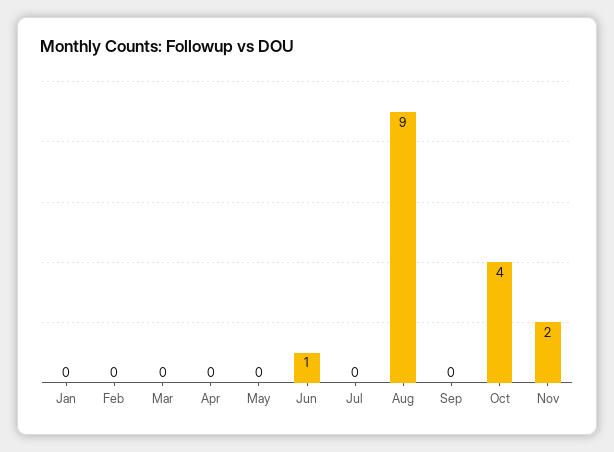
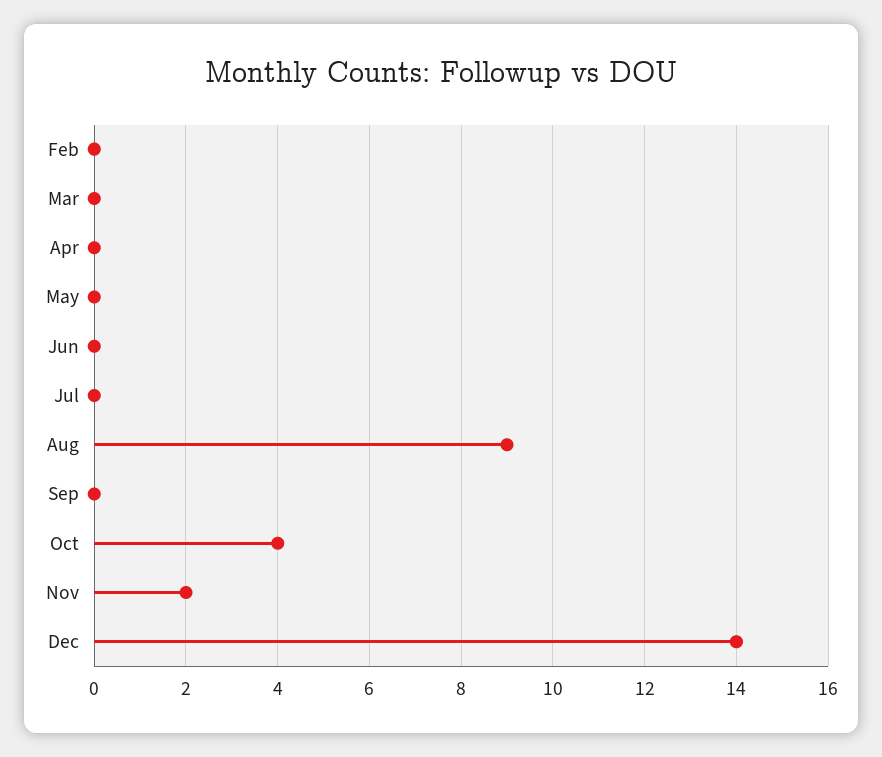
Jan: 0 -> none
Jun: 1 -> 0
Dec: none -> 14

